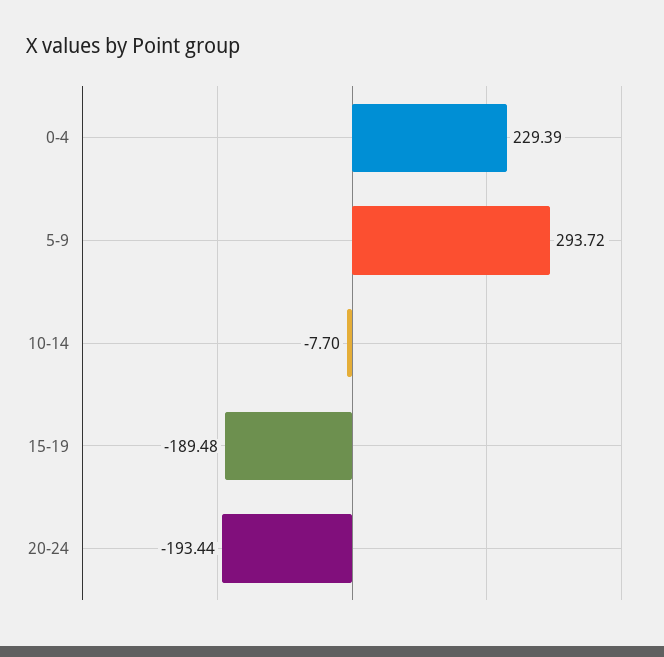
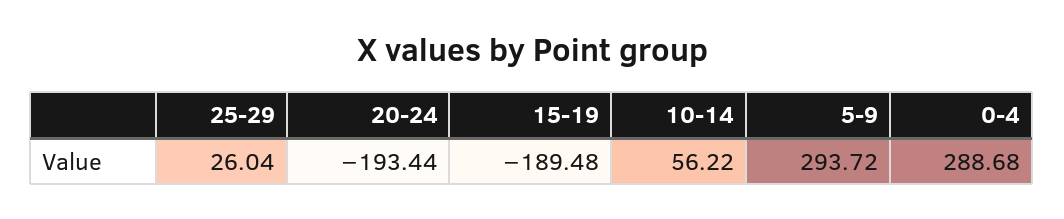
0-4: 229.39 -> 288.68
10-14: -7.7 -> 56.22
25-29: none -> 26.04

